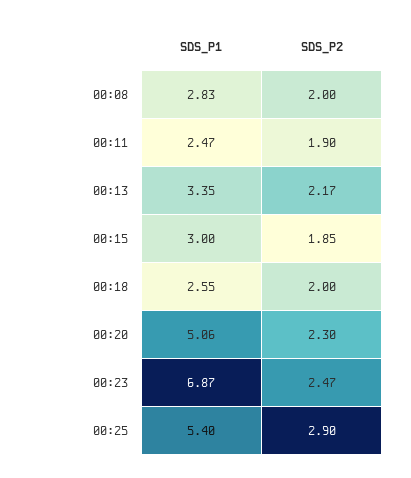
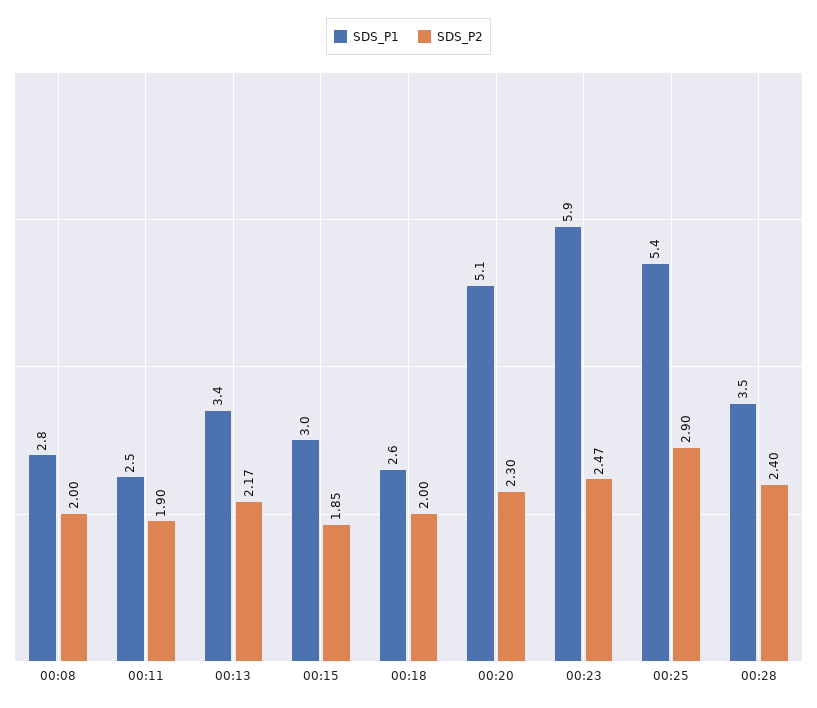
SDS_P1, 00:23: 6.87 -> 5.9
SDS_P1, 00:28: none -> 3.5
SDS_P2, 00:28: none -> 2.4

